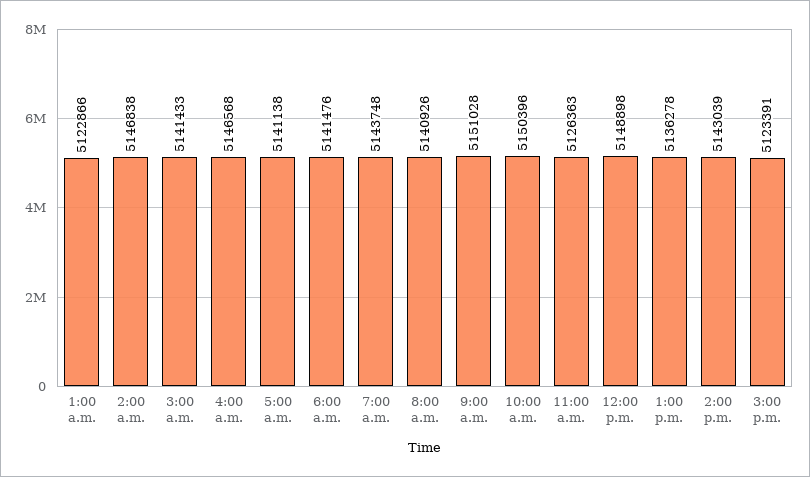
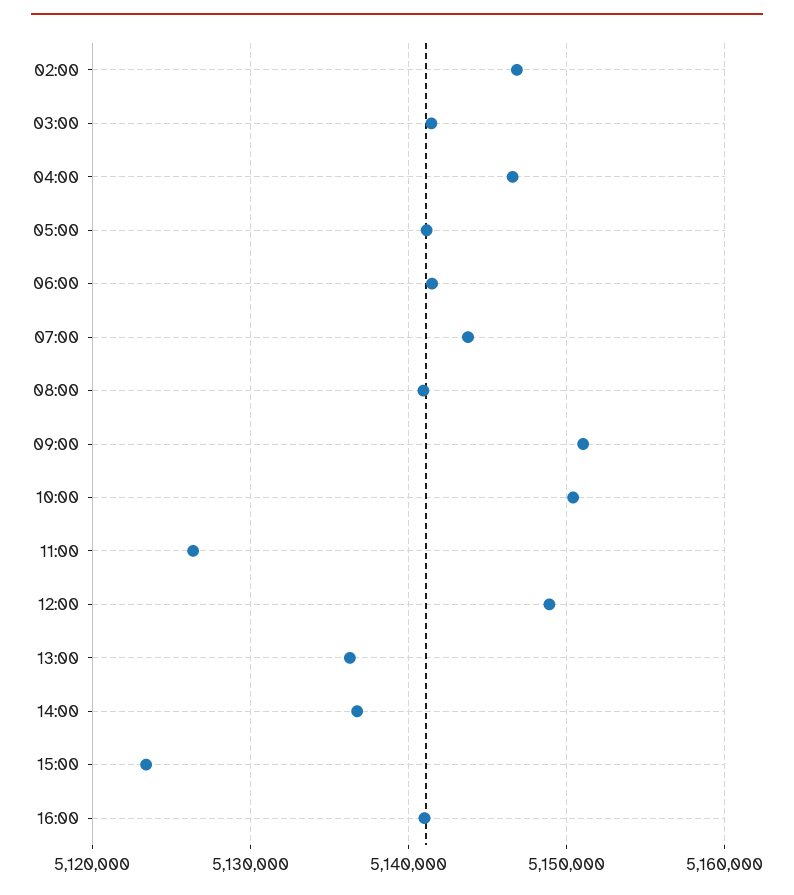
1:00 a.m.: 5122866 -> none
2:00 p.m.: 5143039 -> 5137000
16:00: none -> 5141000

